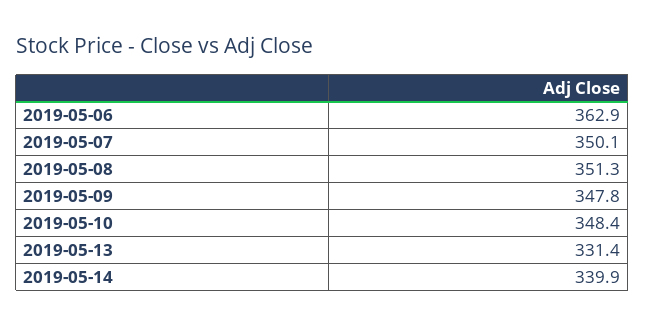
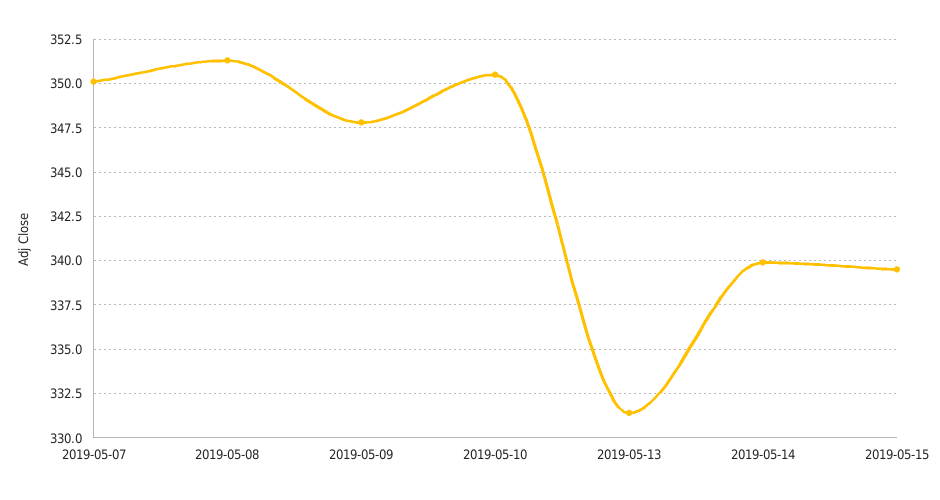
2019-05-06: 362.9 -> none
2019-05-10: 348.4 -> 350.5
2019-05-15: none -> 339.5

